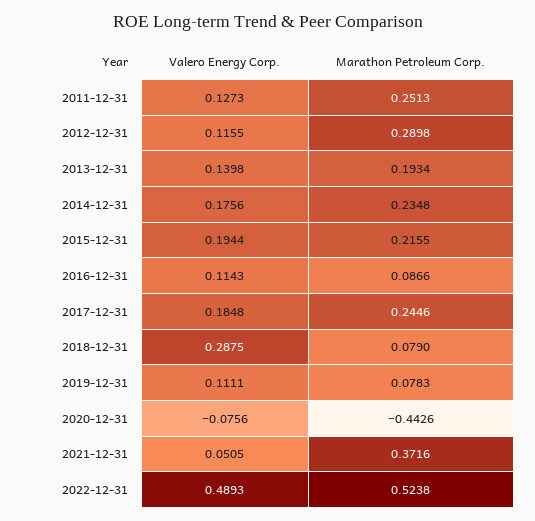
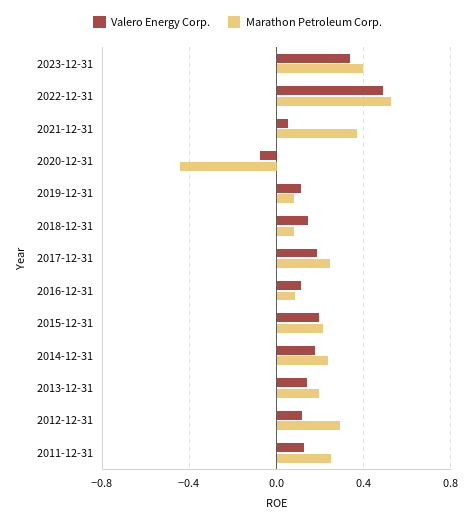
Valero Energy Corp., 2018-12-31: 0.2875 -> 0.15
Valero Energy Corp., 2023-12-31: none -> 0.35
Marathon Petroleum Corp., 2023-12-31: none -> 0.4

